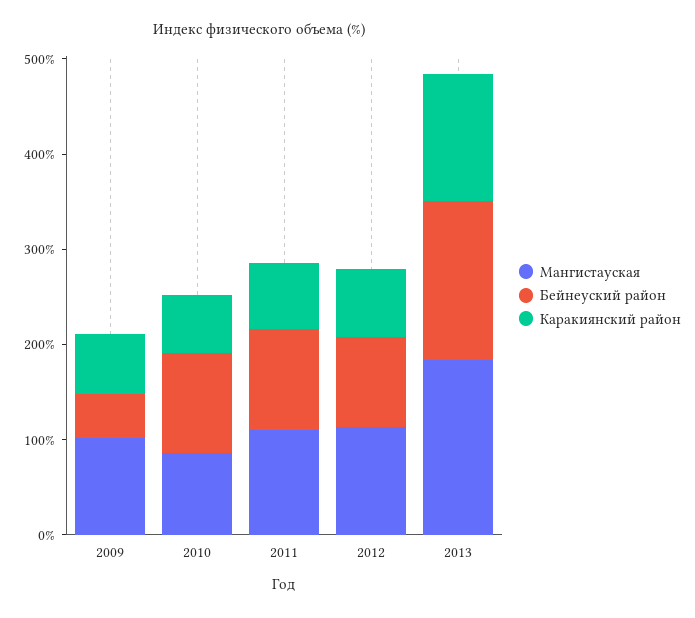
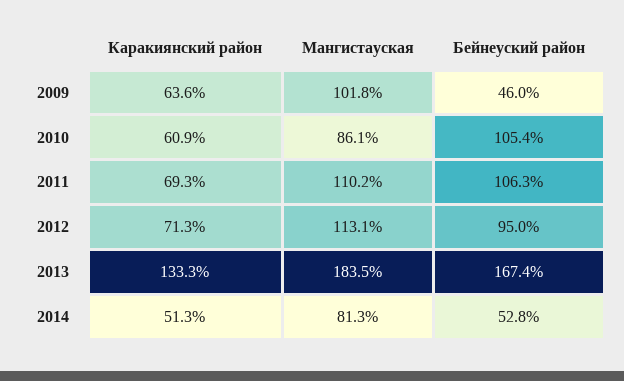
Каракиянский район, 2014: none -> 51.3
Мангистауская, 2014: none -> 81.3
Бейнеуский район, 2014: none -> 52.8

